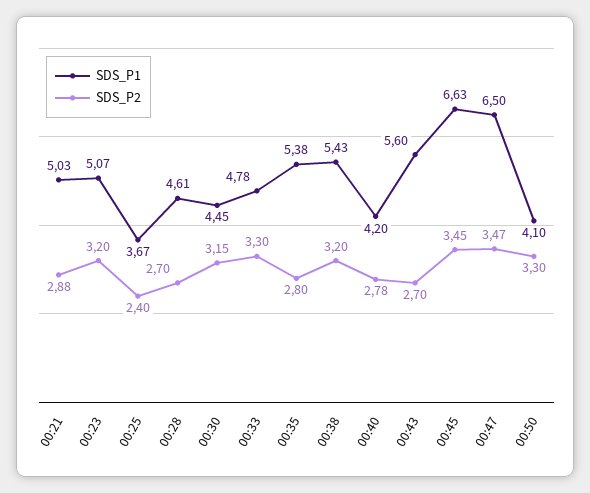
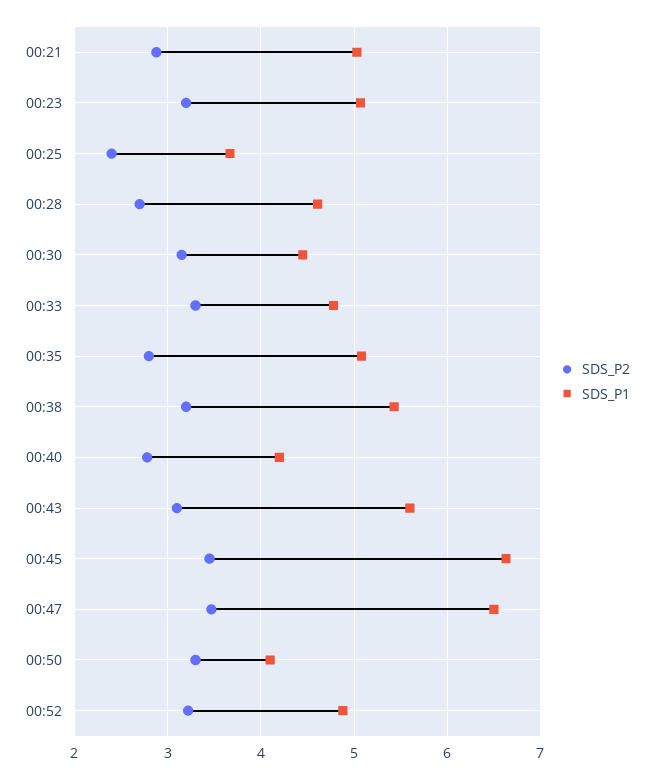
SDS_P1, 00:35: 5.38 -> 5.1
SDS_P2, 00:43: 2.7 -> 3.1
SDS_P2, 00:52: none -> 3.2
SDS_P1, 00:52: none -> 4.9

